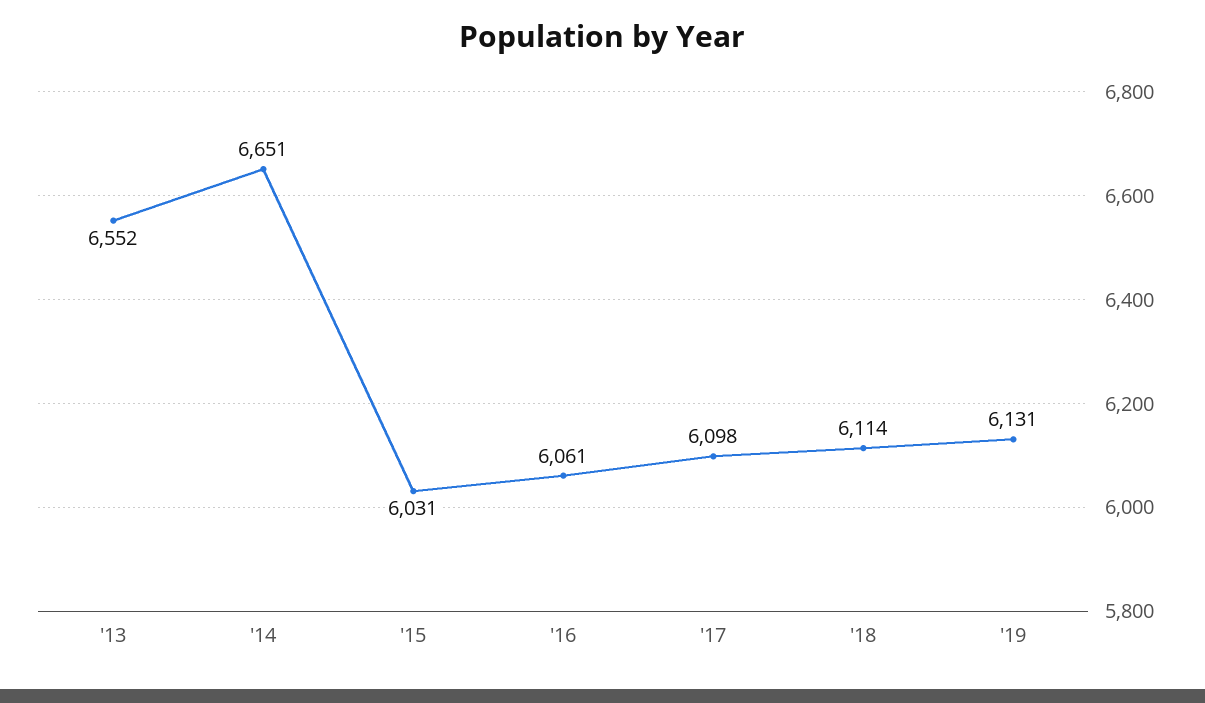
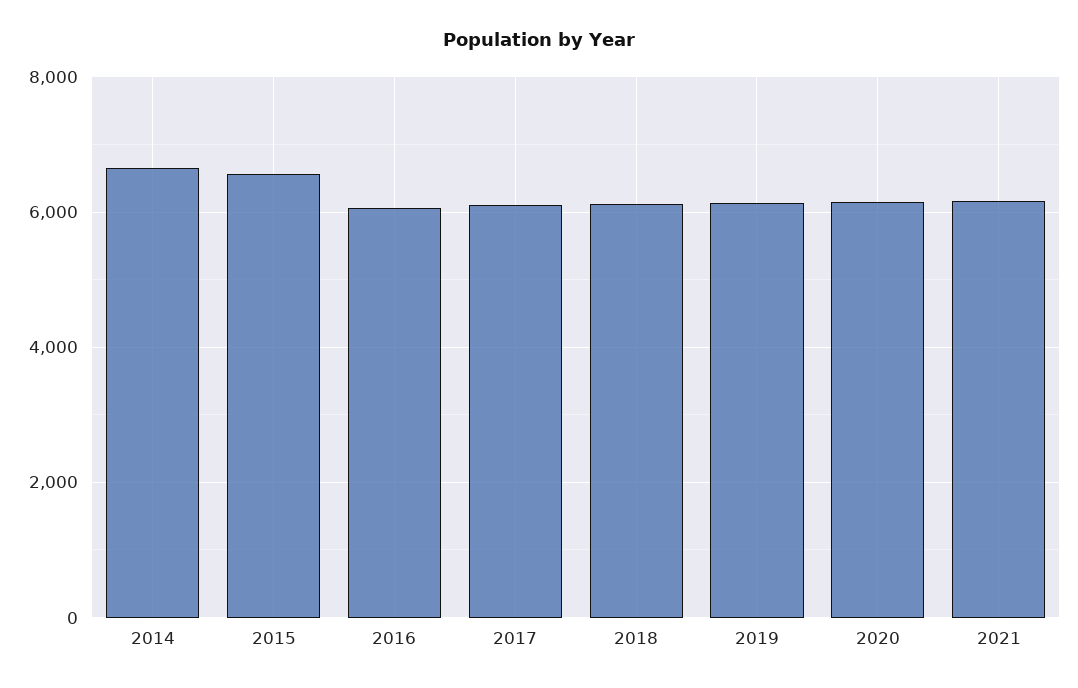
'13: 6552 -> none
'15: 6031 -> 6600
2020: none -> 6200
2021: none -> 6200

